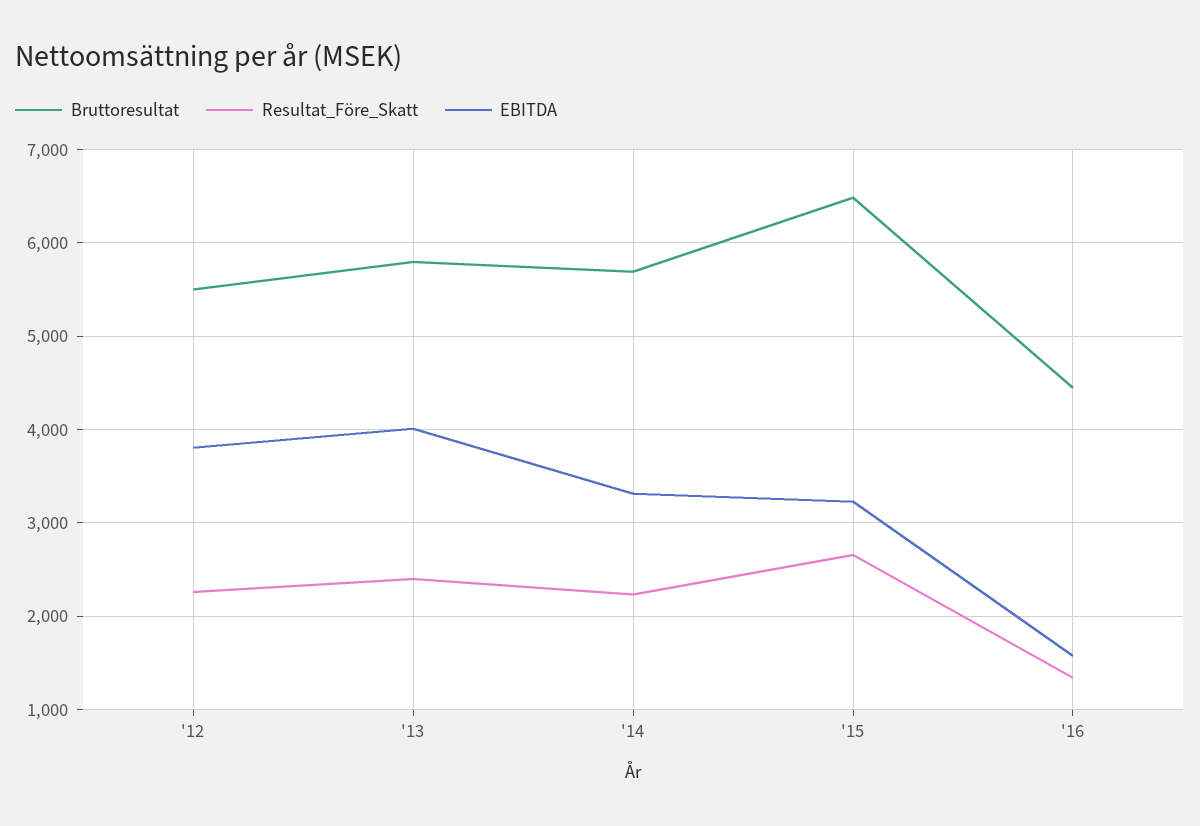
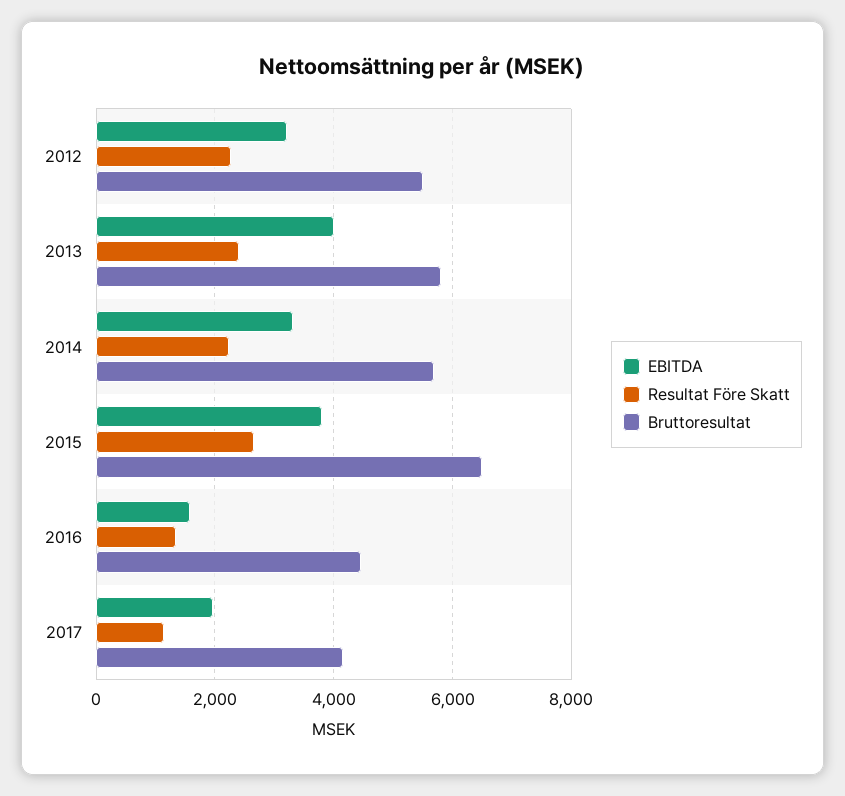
EBITDA, '12: 3800 -> 3200
EBITDA, '15: 3200 -> 3800
EBITDA, 2017: none -> 2000
Resultat_Före_Skatt, 2017: none -> 1200
Bruttoresultat, 2017: none -> 4200

